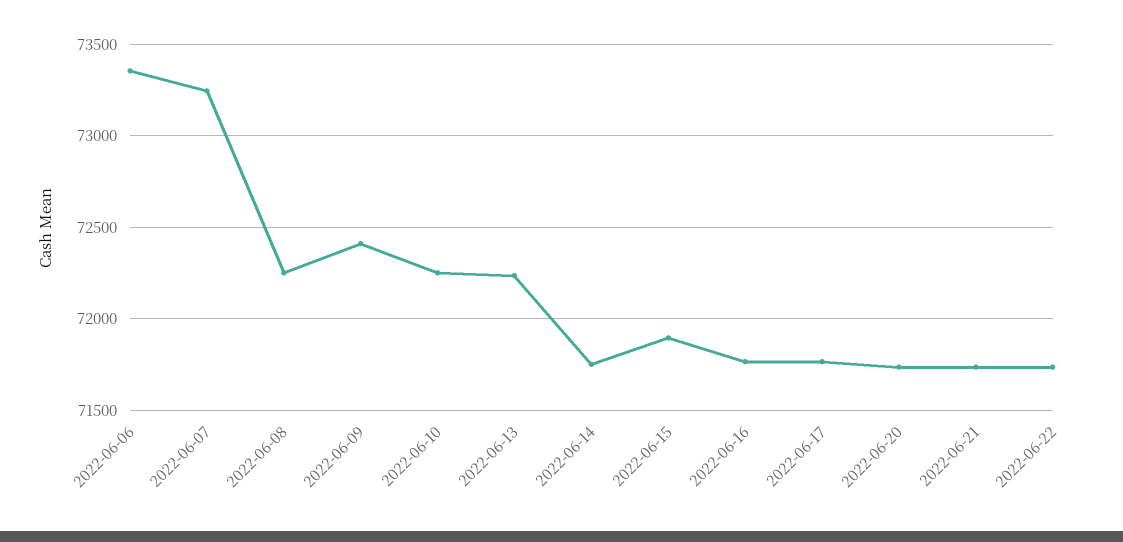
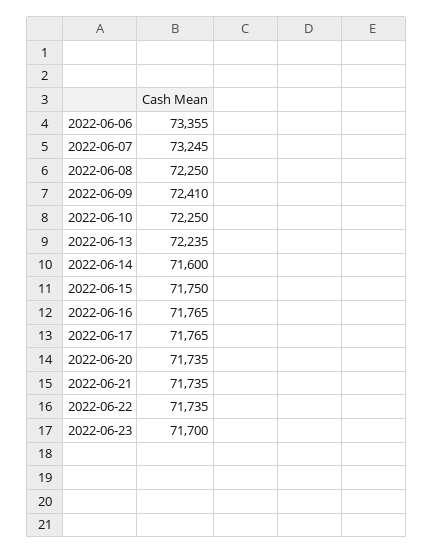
2022-06-14: 71750 -> 71600
2022-06-15: 71900 -> 71750
2022-06-23: none -> 71700

